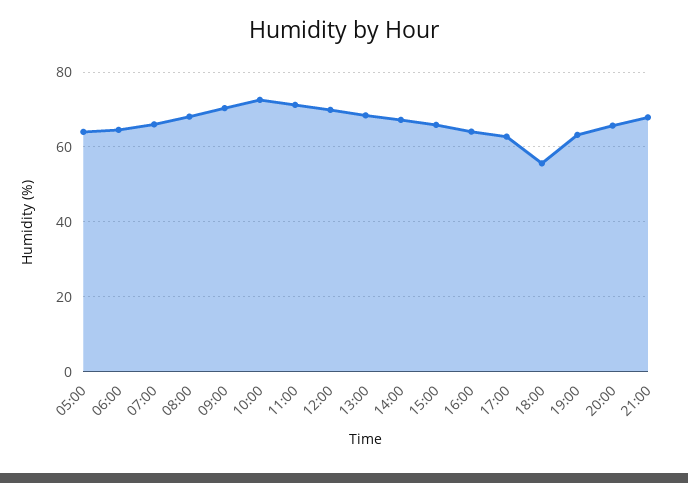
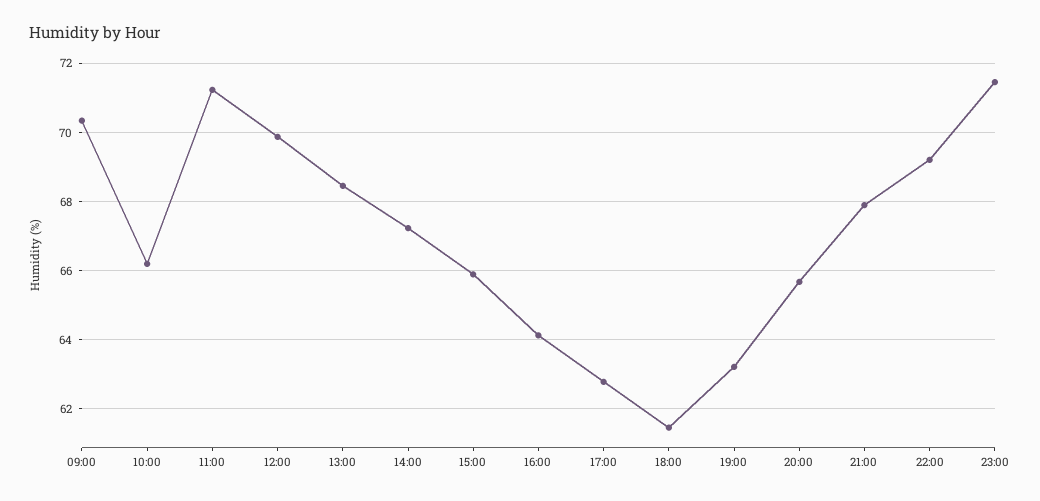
05:00: 64 -> none
06:00: 64 -> none
07:00: 66 -> none
08:00: 68 -> none
10:00: 72 -> 66.2
18:00: 56 -> 61.4
22:00: none -> 69.2
23:00: none -> 71.4

